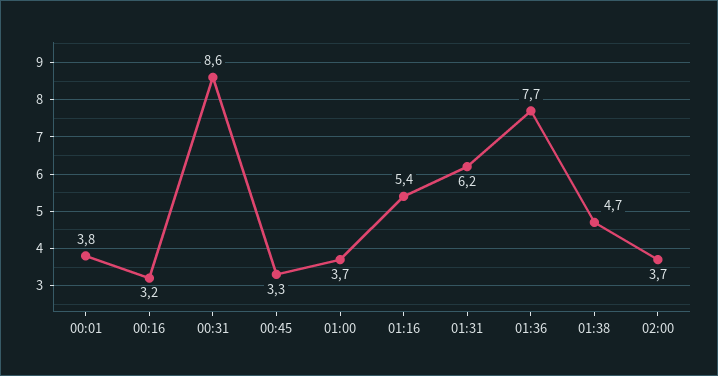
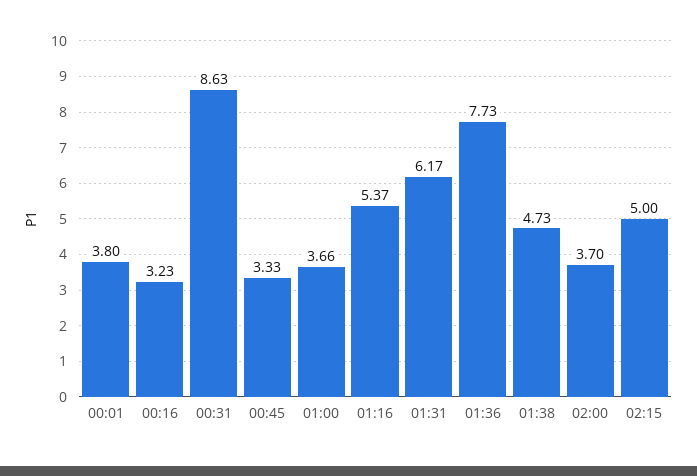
02:15: none -> 5

